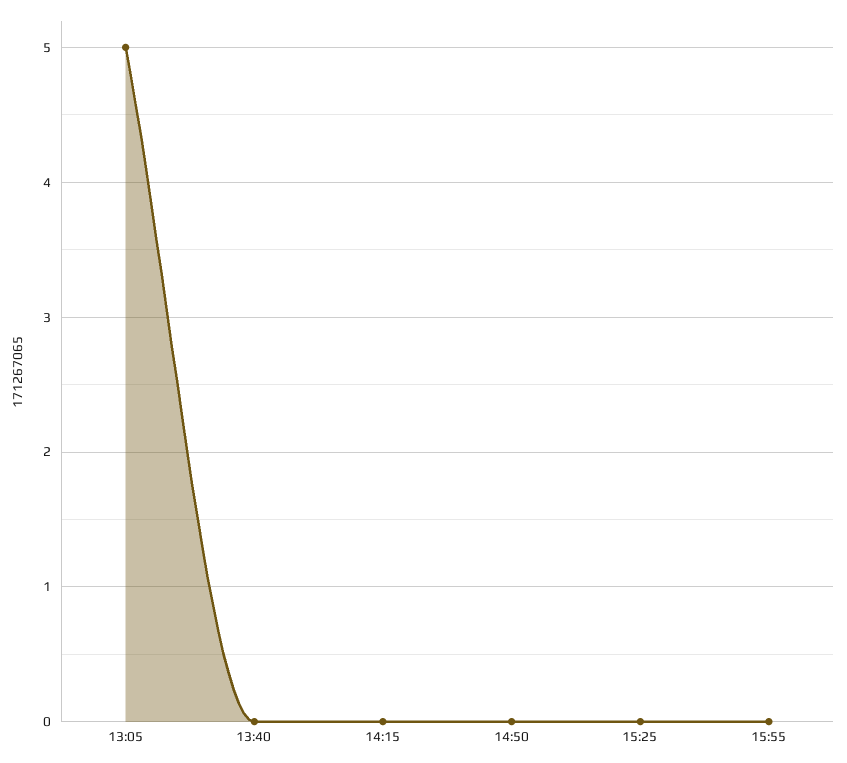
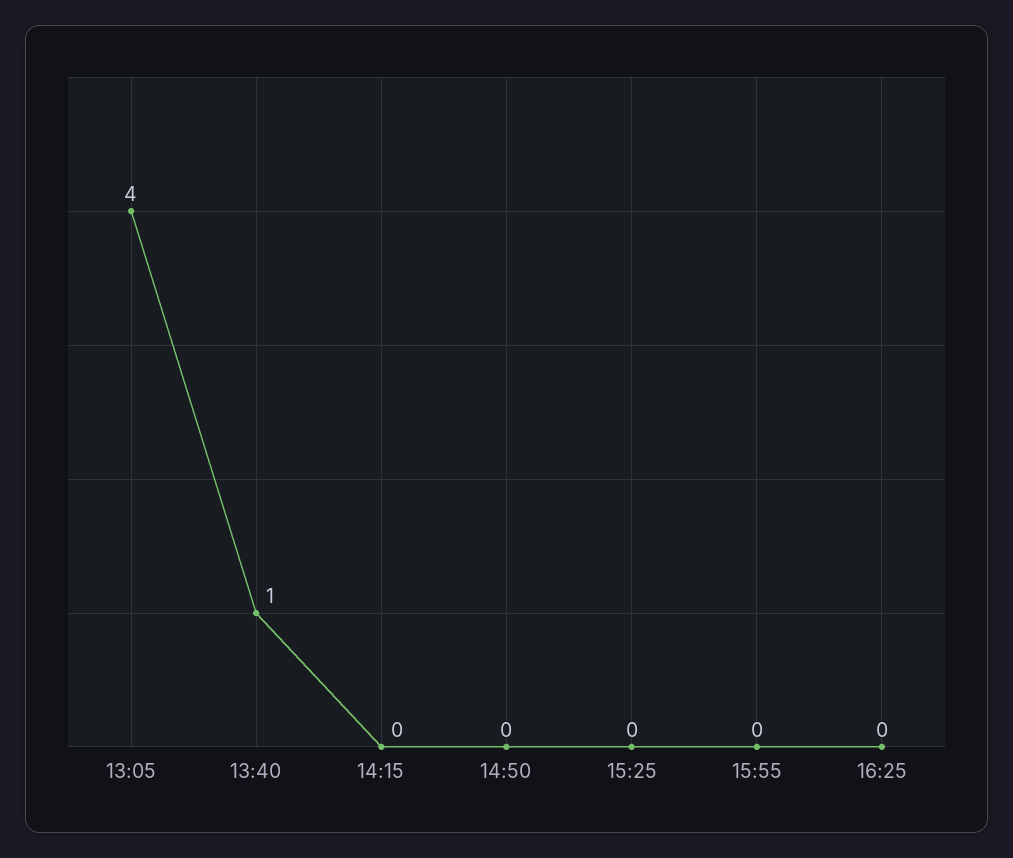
13:05: 5 -> 4
13:40: 0 -> 1
16:25: none -> 0

